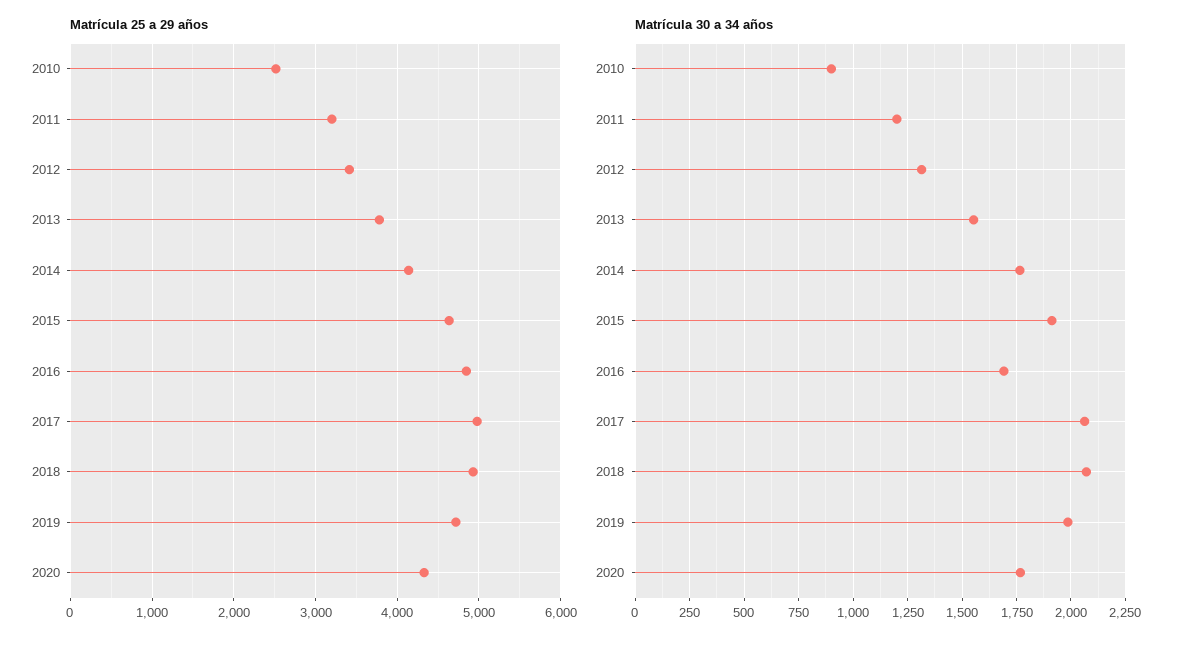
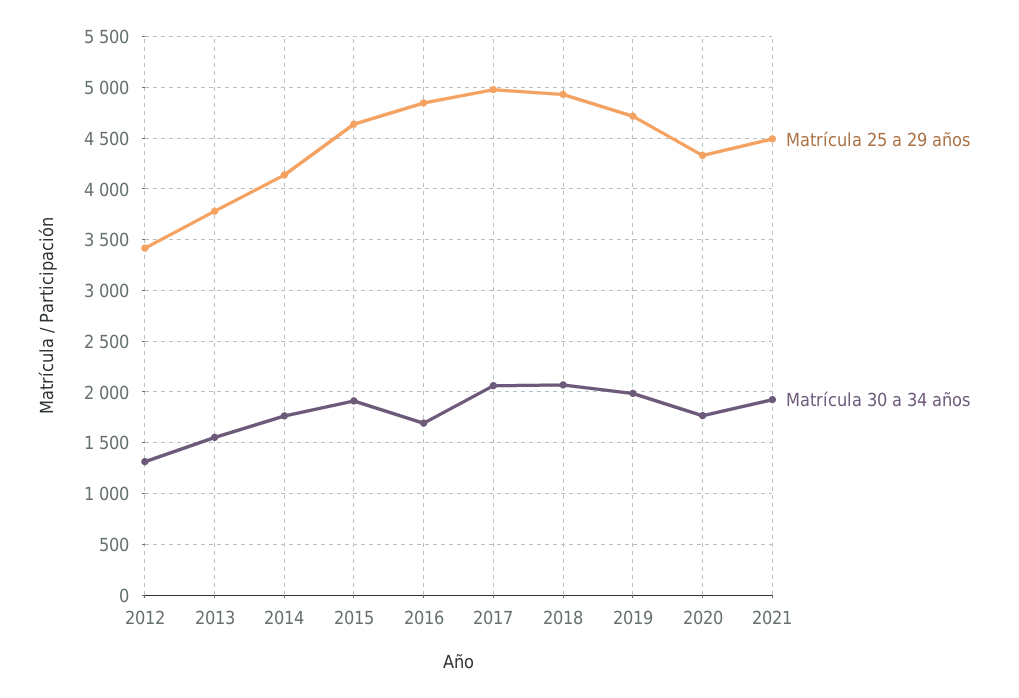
Matrícula 25 a 29 años, 2010: 2500 -> none
Matrícula 25 a 29 años, 2011: 3200 -> none
Matrícula 30 a 34 años, 2010: 900 -> none
Matrícula 30 a 34 años, 2011: 1200 -> none
Matrícula 25 a 29 años, 2021: none -> 4500
Matrícula 30 a 34 años, 2021: none -> 1900

